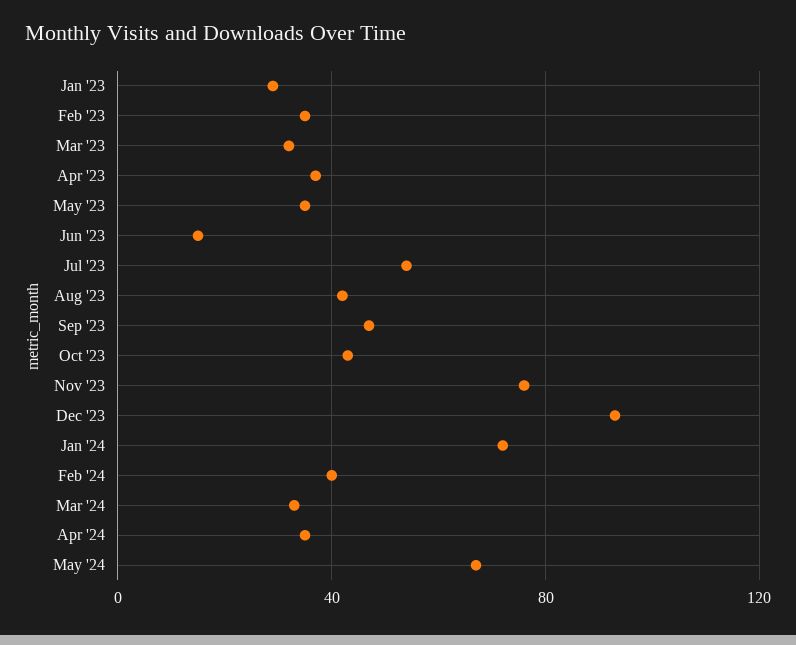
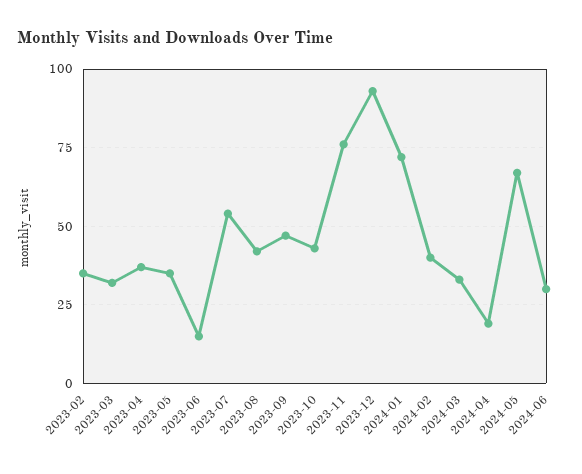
Jan '23: 30 -> none
Apr '24: 35 -> 20
2024-06: none -> 30

